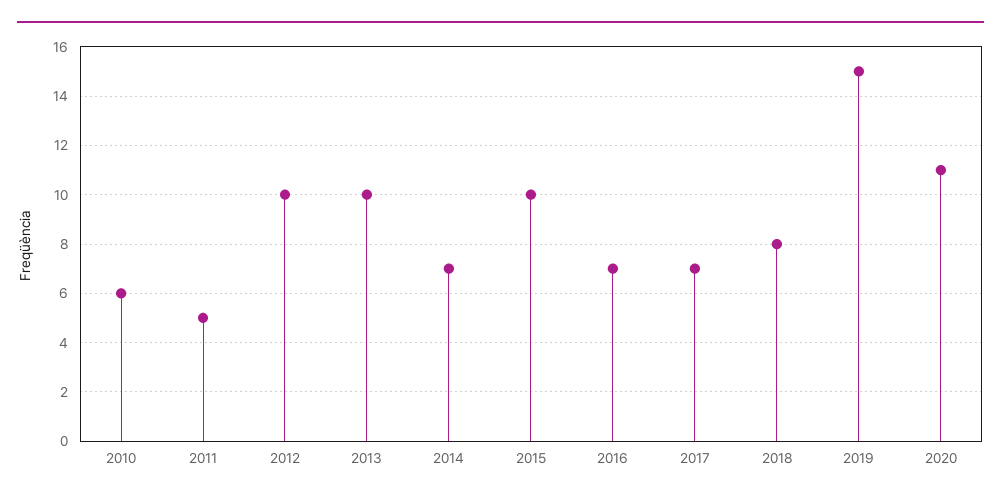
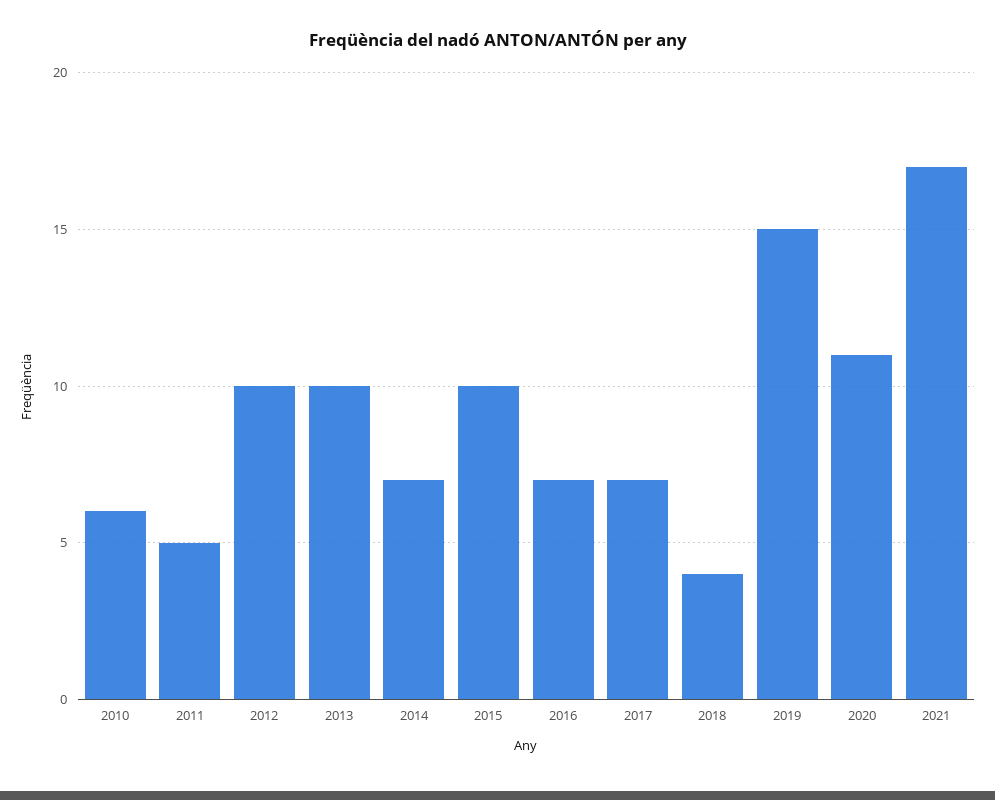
2018: 8 -> 4
2021: none -> 17

